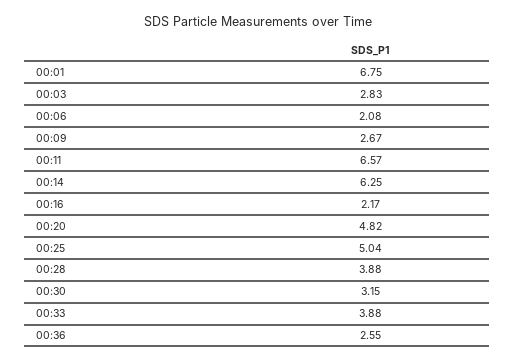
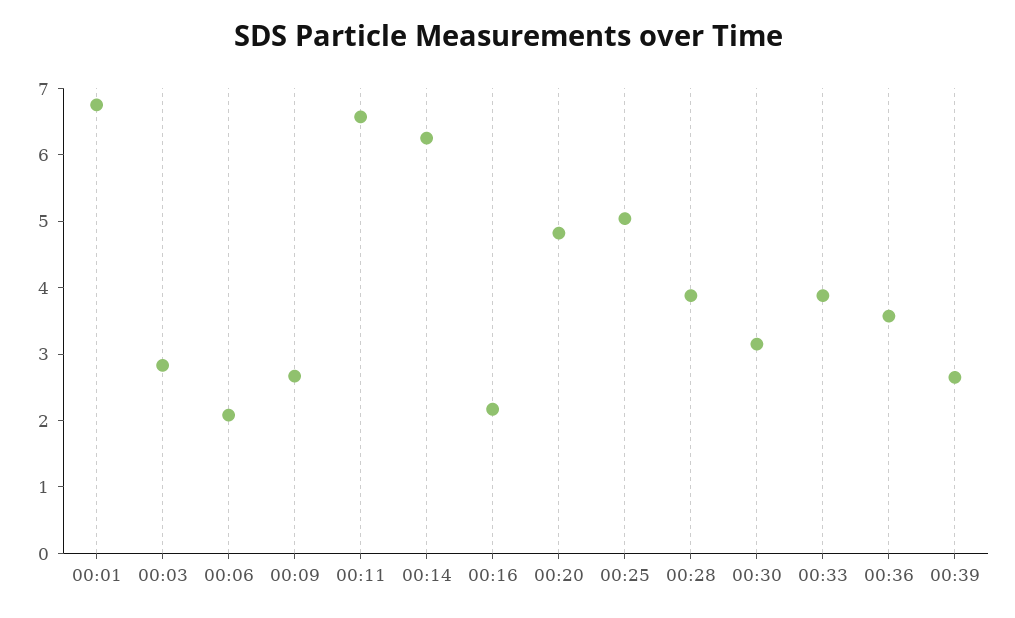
00:36: 2.55 -> 3.6
00:39: none -> 2.6

